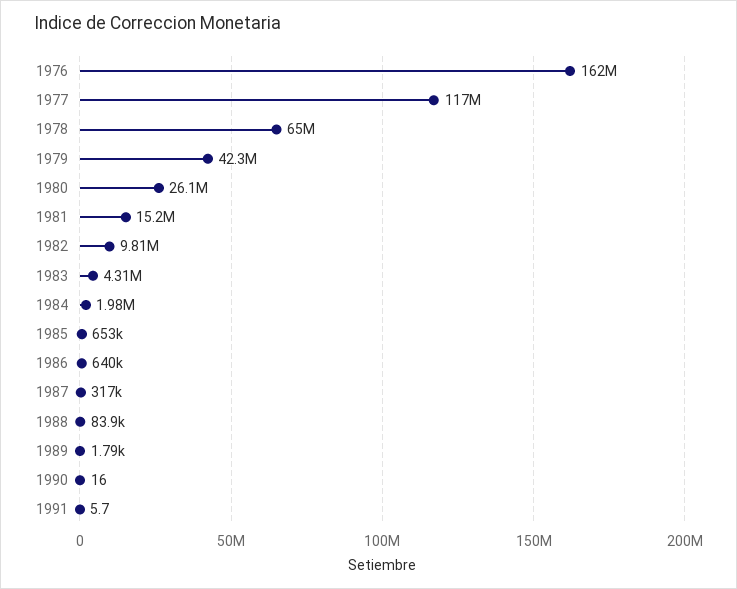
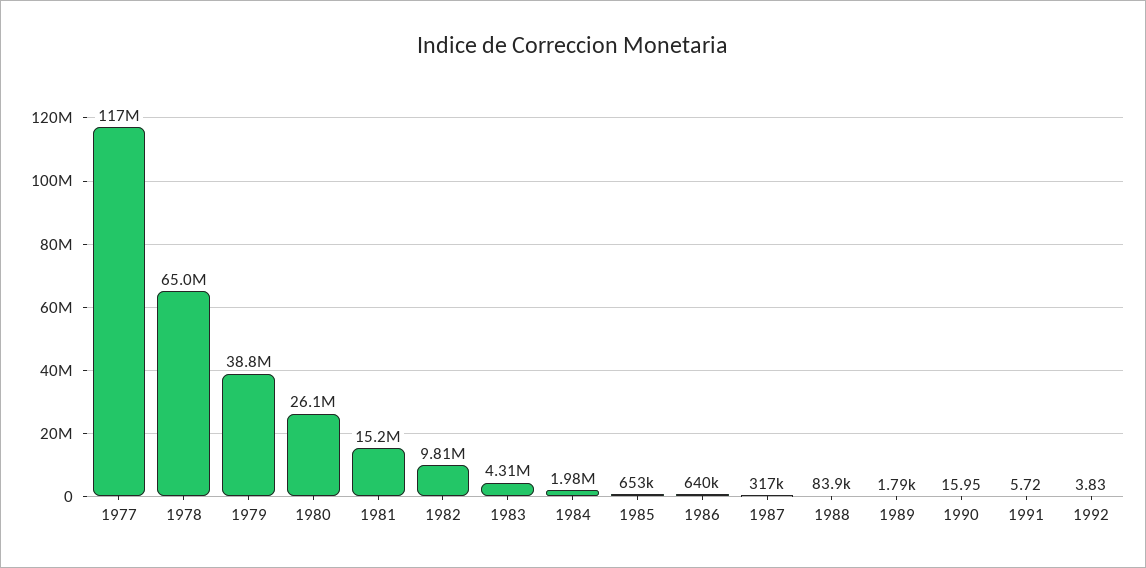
1976: 162000000 -> none
1979: 42300000 -> 38800000
1992: none -> 3.83

